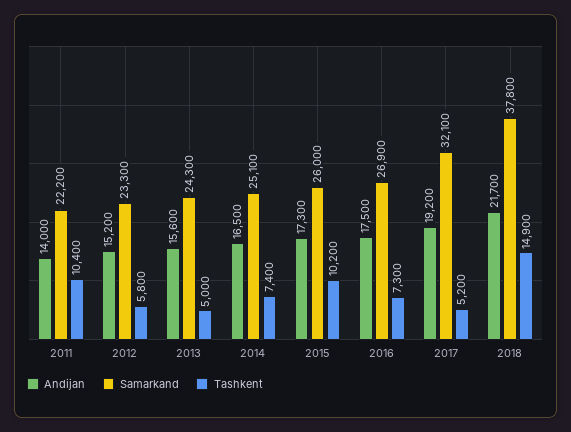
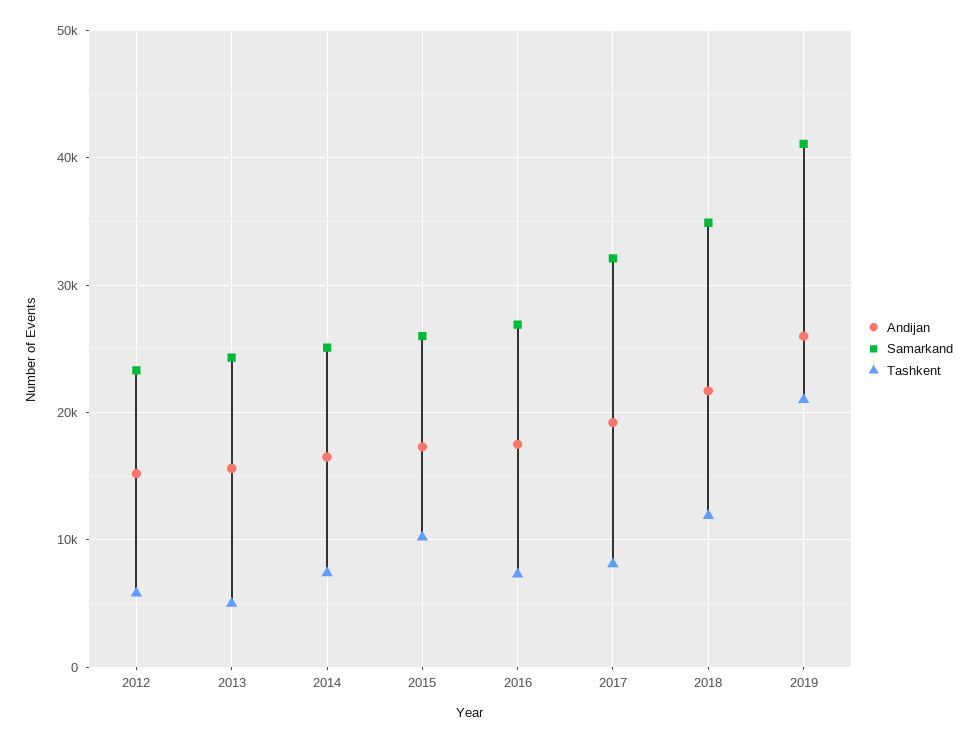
Andijan, 2011: 14000 -> none
Samarkand, 2011: 22200 -> none
Tashkent, 2011: 10400 -> none
Tashkent, 2017: 5200 -> 8000
Samarkand, 2018: 37800 -> 35000
Tashkent, 2018: 14900 -> 12000
Andijan, 2019: none -> 26000
Samarkand, 2019: none -> 41000
Tashkent, 2019: none -> 21000

